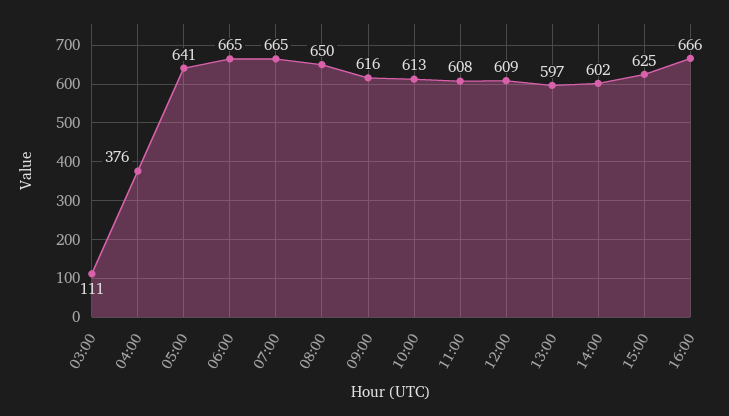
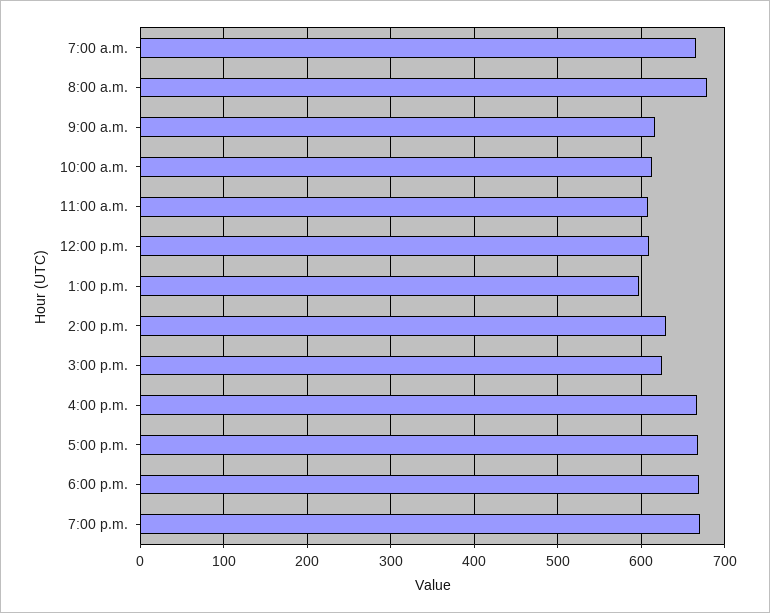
03:00: 111 -> none
04:00: 376 -> none
05:00: 641 -> none
06:00: 665 -> none
08:00: 650 -> 680
14:00: 602 -> 630
5:00 p.m.: none -> 670
6:00 p.m.: none -> 670
7:00 p.m.: none -> 670

